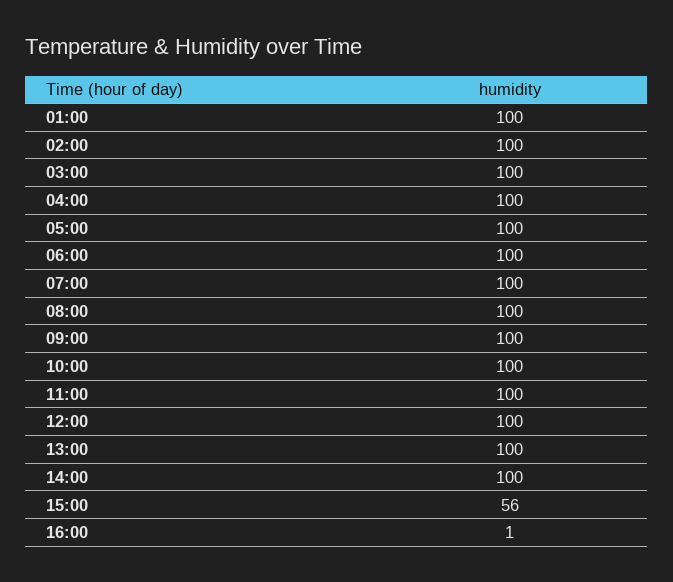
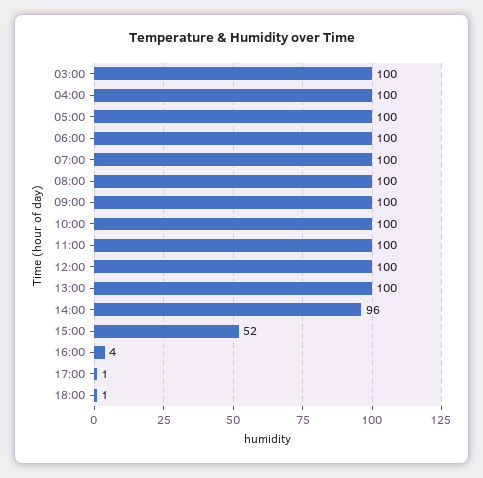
01:00: 100 -> none
02:00: 100 -> none
14:00: 100 -> 96
15:00: 56 -> 52
16:00: 1 -> 4
17:00: none -> 1
18:00: none -> 1

